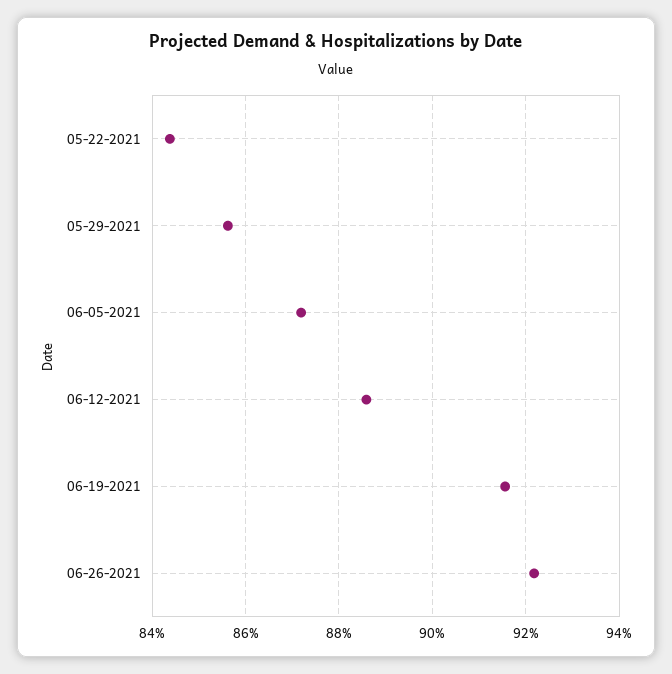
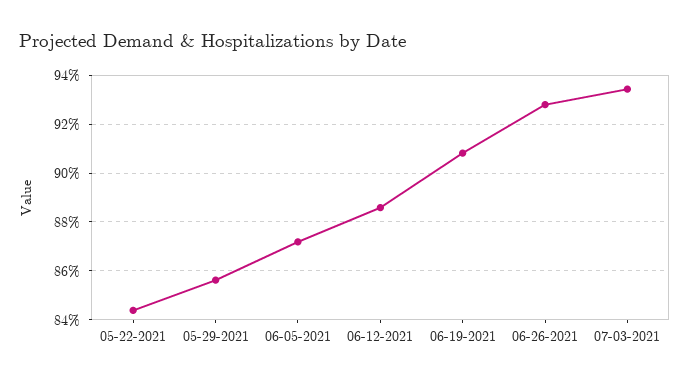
06-19-2021: 91.6 -> 90.75
06-26-2021: 92.2 -> 92.75
07-03-2021: none -> 93.5

